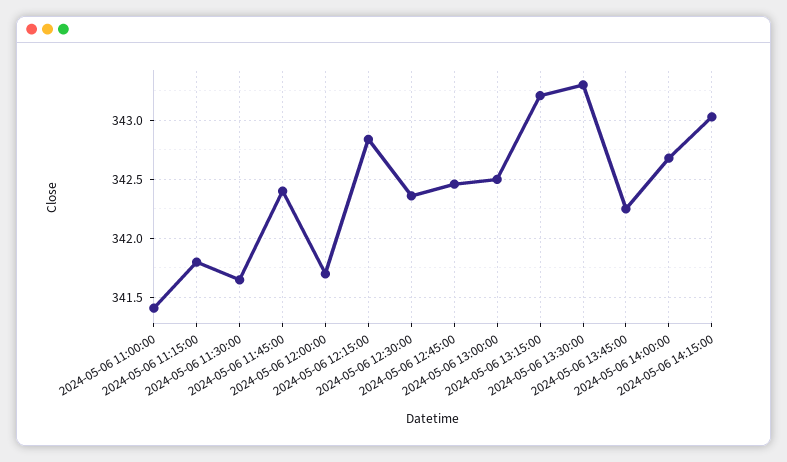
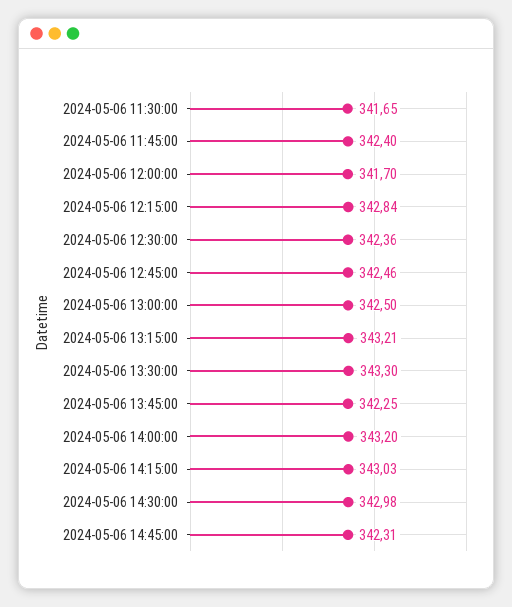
2024-05-06 11:00:00: 341.4 -> none
2024-05-06 11:15:00: 341.8 -> none
2024-05-06 14:00:00: 342.7 -> 343.2
2024-05-06 14:30:00: none -> 342.98
2024-05-06 14:45:00: none -> 342.31

